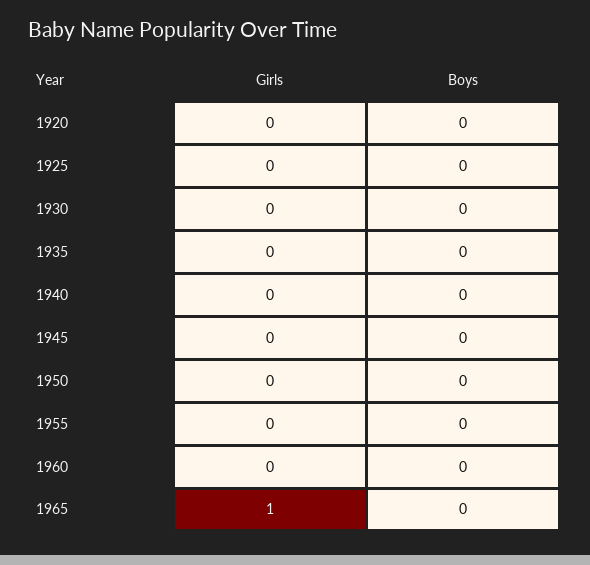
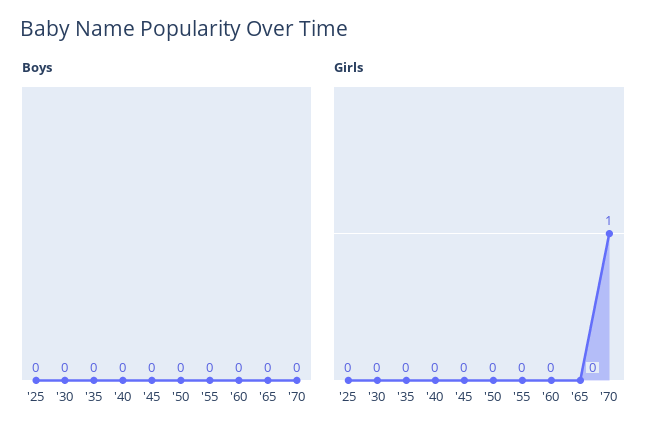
Girls, 1920: 0 -> none
Boys, 1920: 0 -> none
Girls, 1965: 1 -> 0
Boys, '70: none -> 0
Girls, '70: none -> 1

